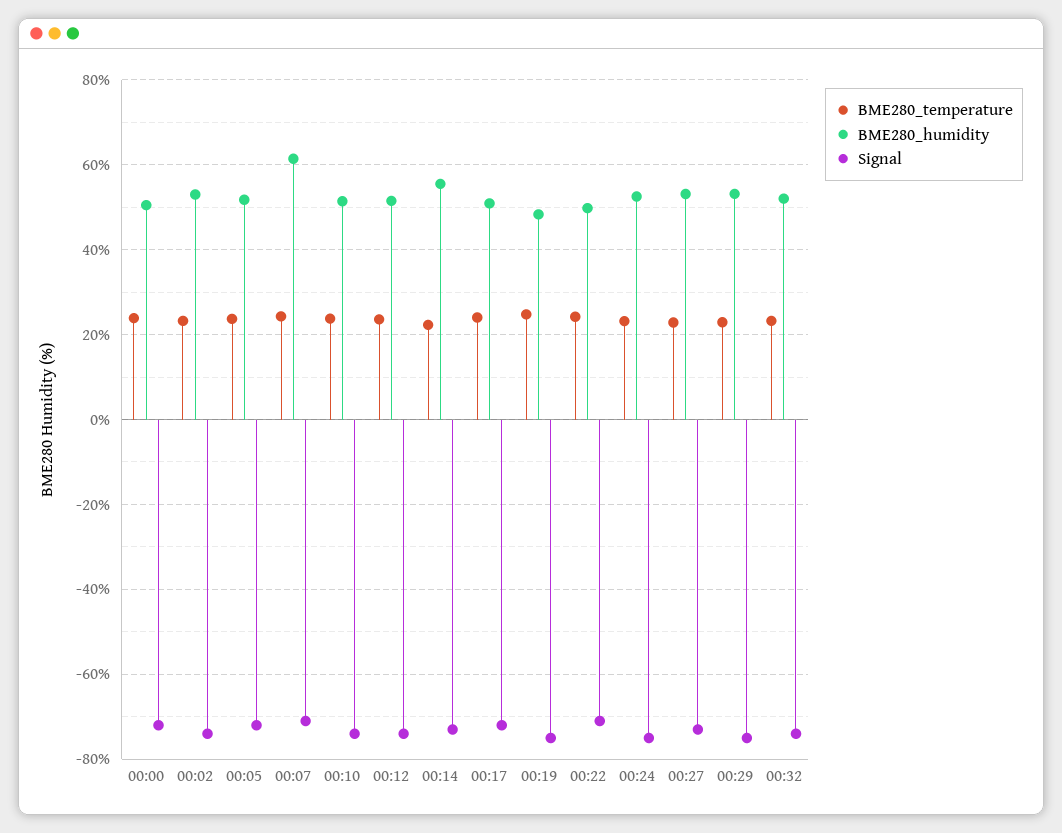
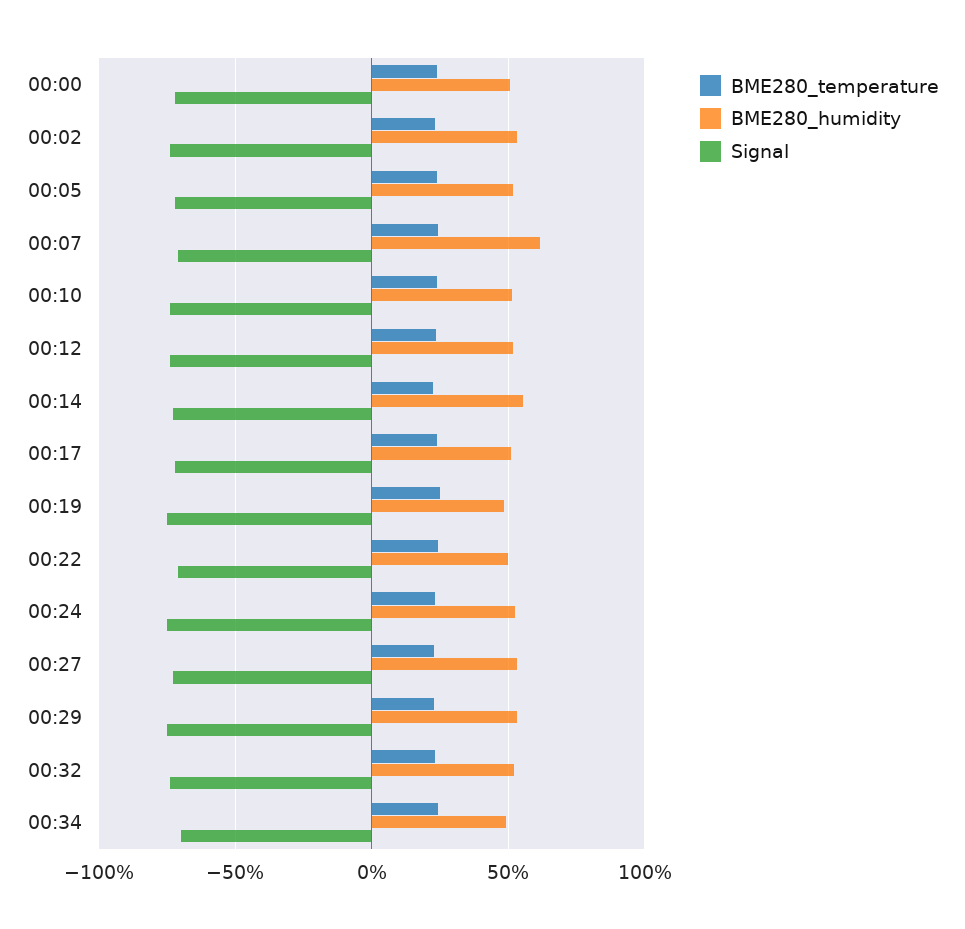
BME280_temperature, 00:34: none -> 25
BME280_humidity, 00:34: none -> 50
Signal, 00:34: none -> -70

